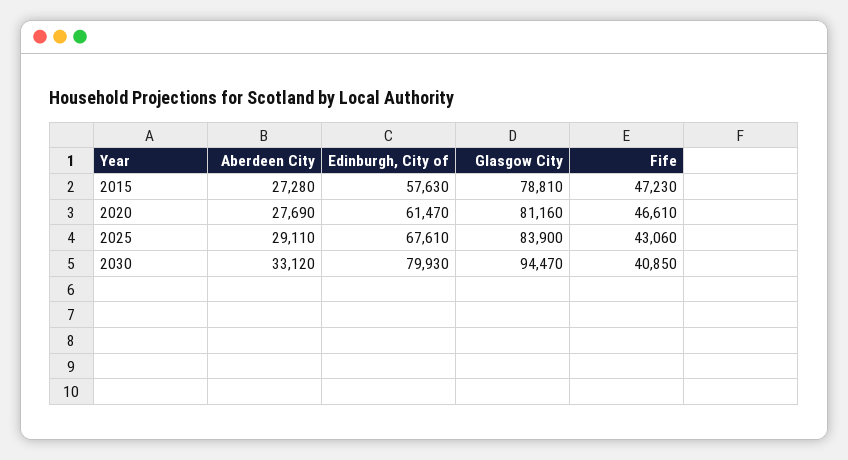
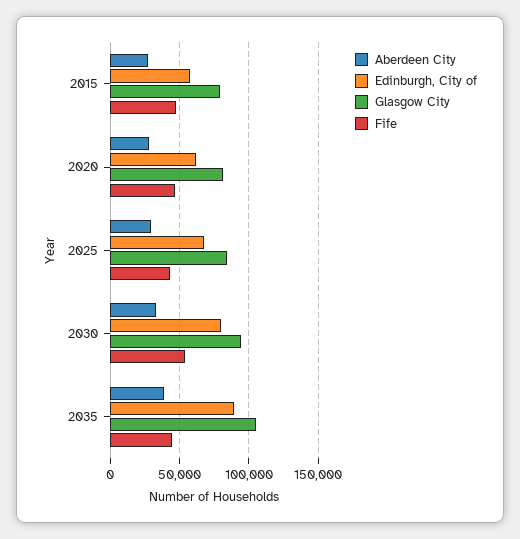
Fife, 2030: 40850 -> 55000
Aberdeen City, 2035: none -> 40000
Edinburgh, City of, 2035: none -> 90000
Glasgow City, 2035: none -> 105000
Fife, 2035: none -> 45000

